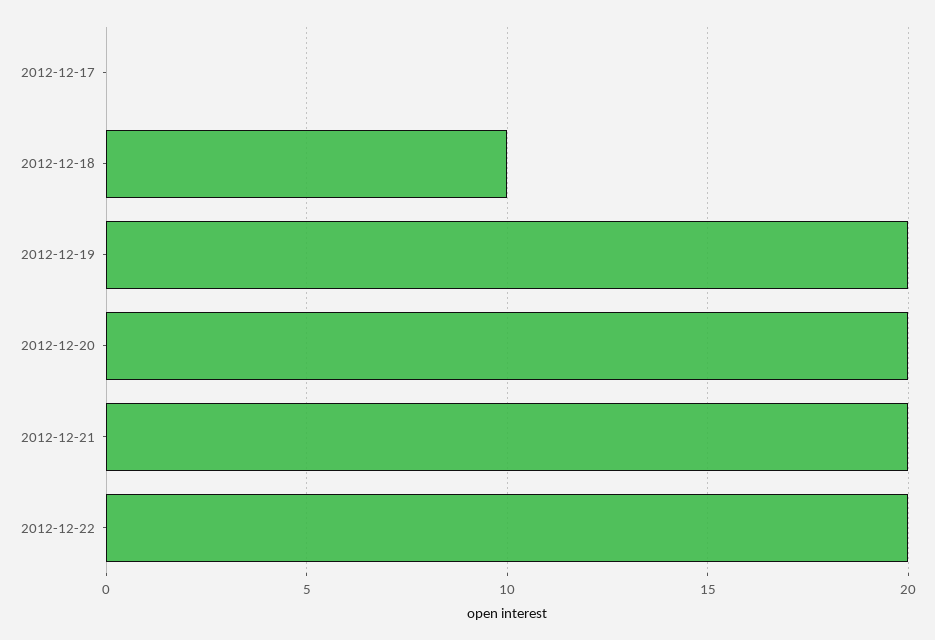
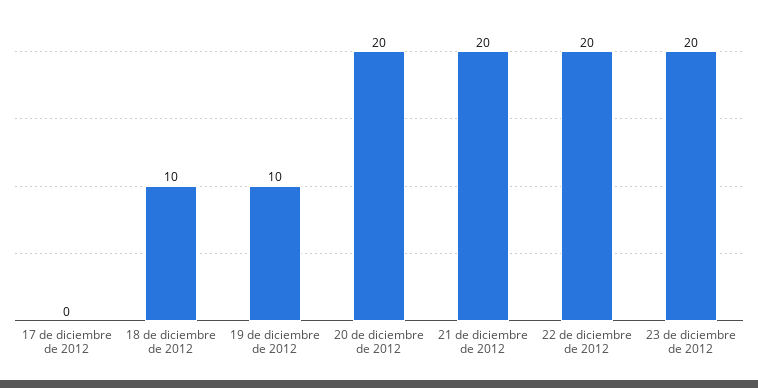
2012-12-19: 20 -> 10
23 de diciembre de 2012: none -> 20

